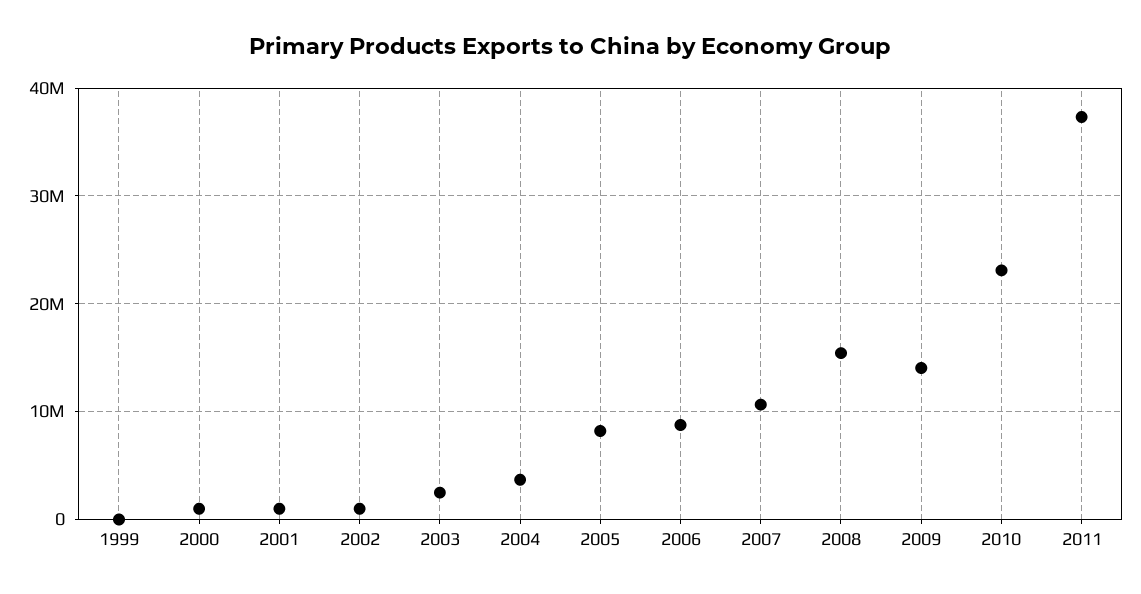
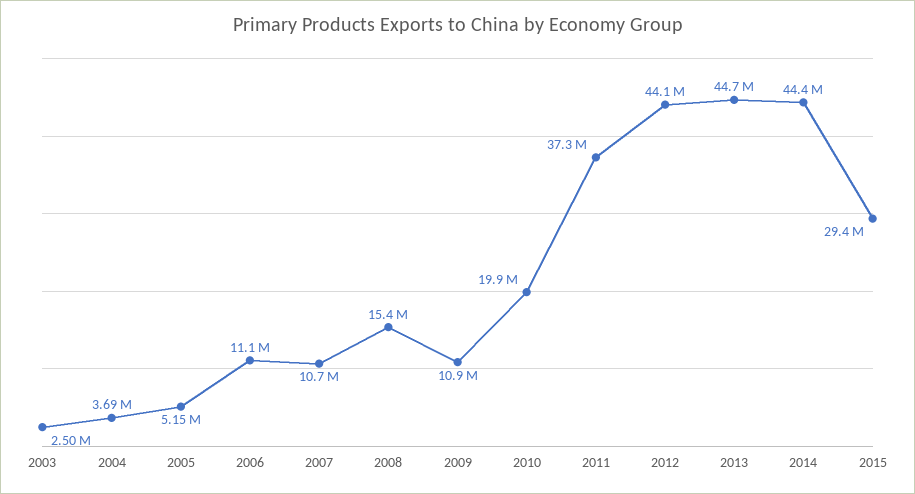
1999: 0 -> none
2000: 1000000 -> none
2001: 1000000 -> none
2002: 1000000 -> none
2005: 8000000 -> 5150000
2006: 9000000 -> 11100000
2009: 14000000 -> 10900000
2010: 23000000 -> 19900000
2012: none -> 44100000
2013: none -> 44700000
2014: none -> 44400000
2015: none -> 29400000

